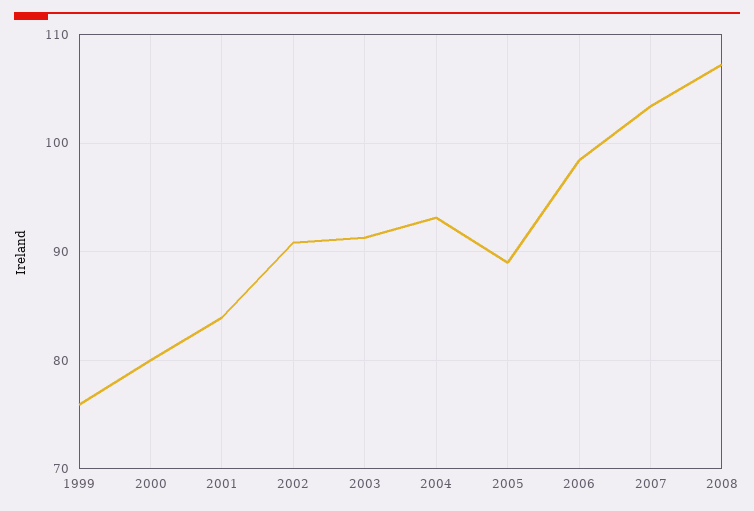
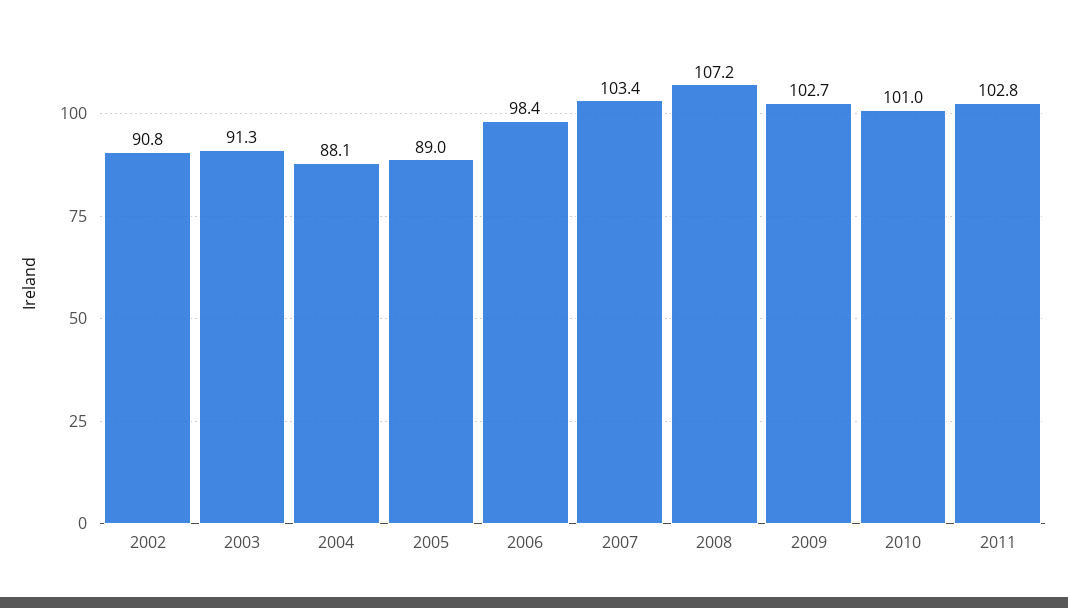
1999: 76 -> none
2000: 80 -> none
2001: 84 -> none
2004: 93 -> 88.1
2009: none -> 102.7
2010: none -> 101
2011: none -> 102.8

